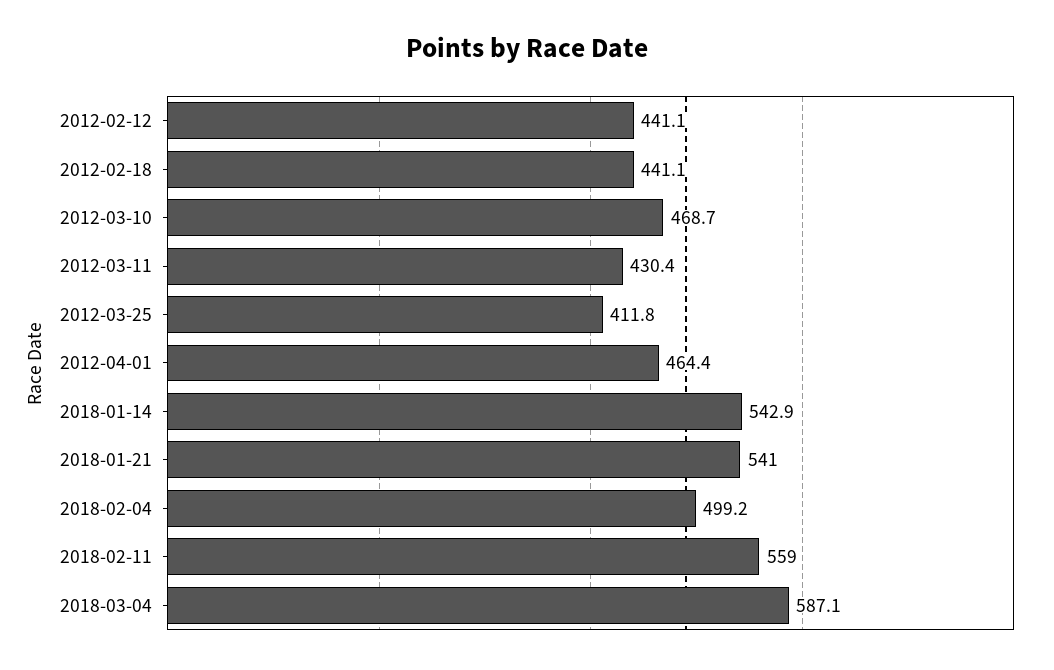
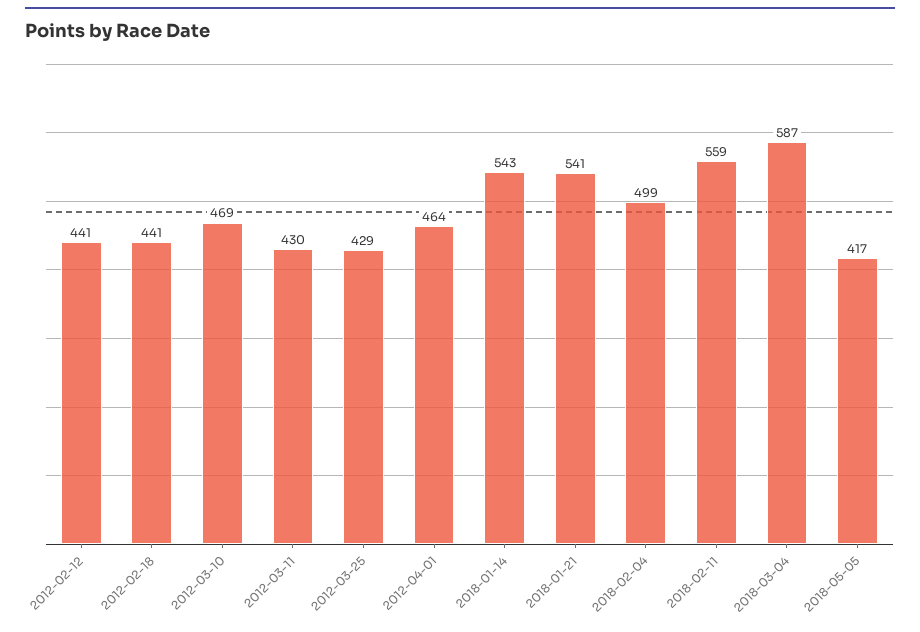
2012-03-25: 411.8 -> 429
2018-05-05: none -> 417

